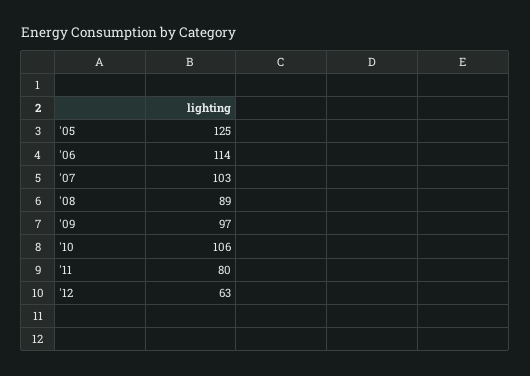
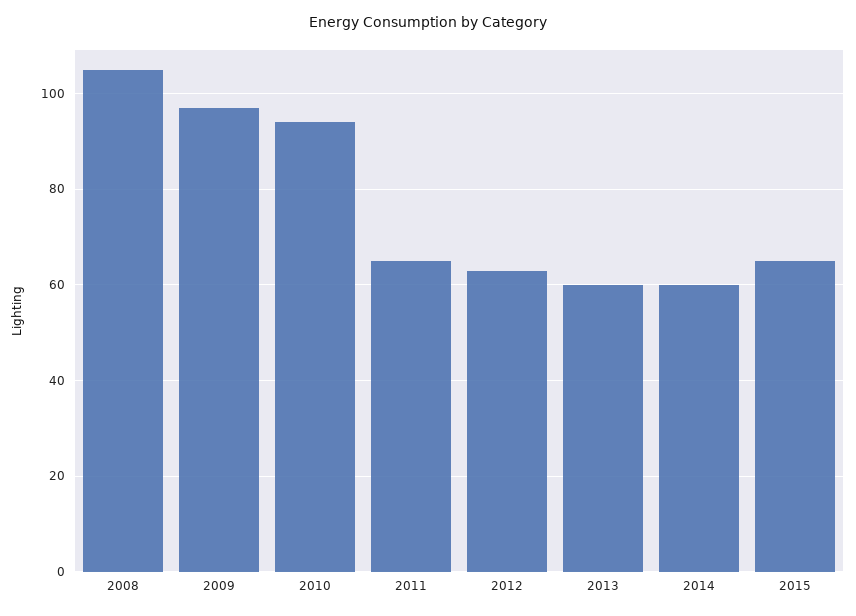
'05: 125 -> none
'06: 114 -> none
'07: 103 -> none
'08: 89 -> 105
'10: 106 -> 95
'11: 80 -> 65
2013: none -> 60
2014: none -> 60
2015: none -> 65

